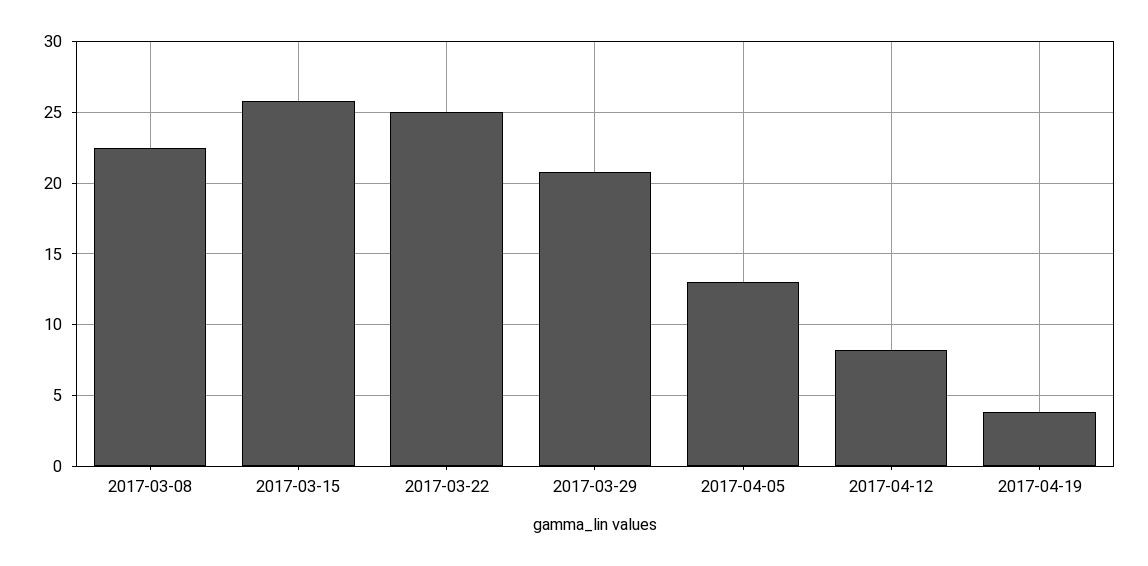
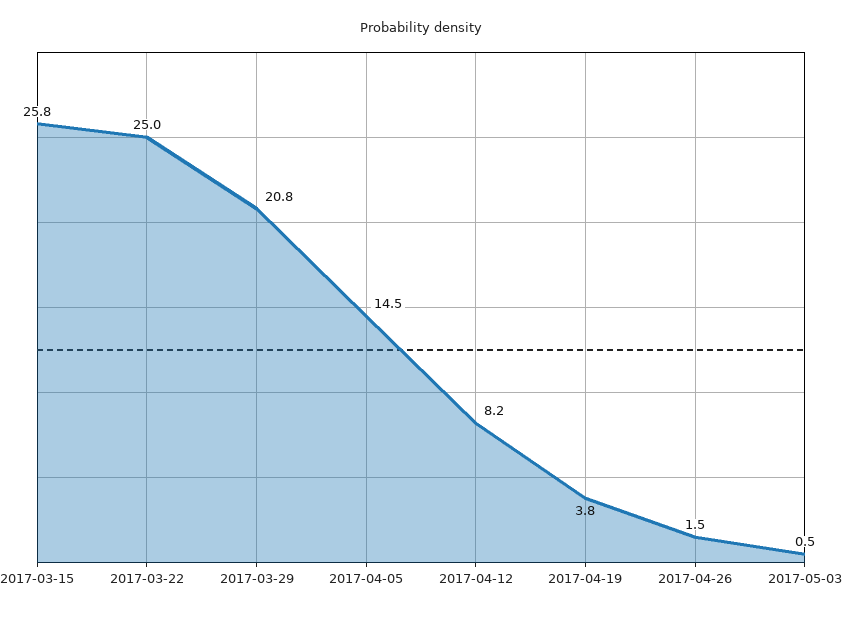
2017-03-08: 22.5 -> none
2017-04-05: 13 -> 14.5
2017-04-26: none -> 1.5
2017-05-03: none -> 0.5

